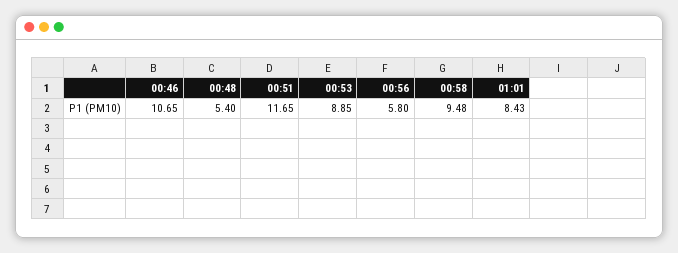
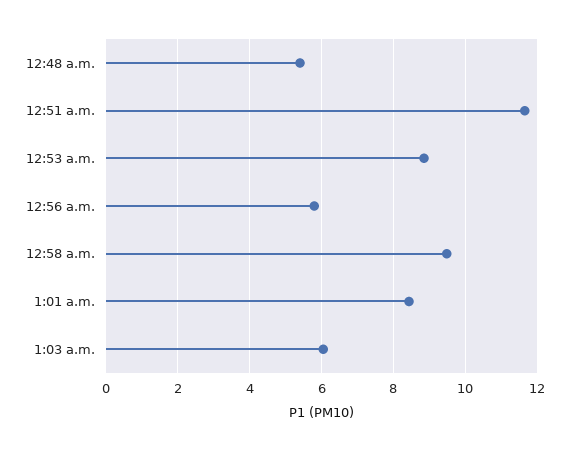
00:46: 10.65 -> none
1:03 a.m.: none -> 6

